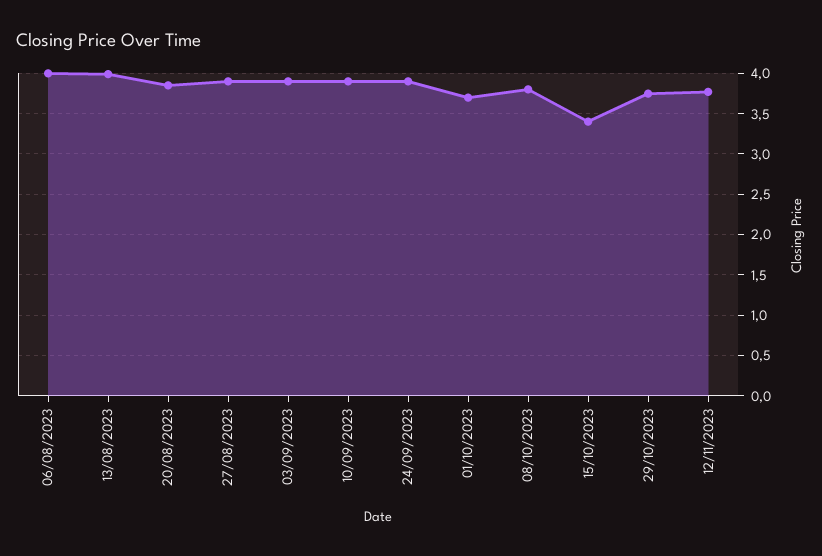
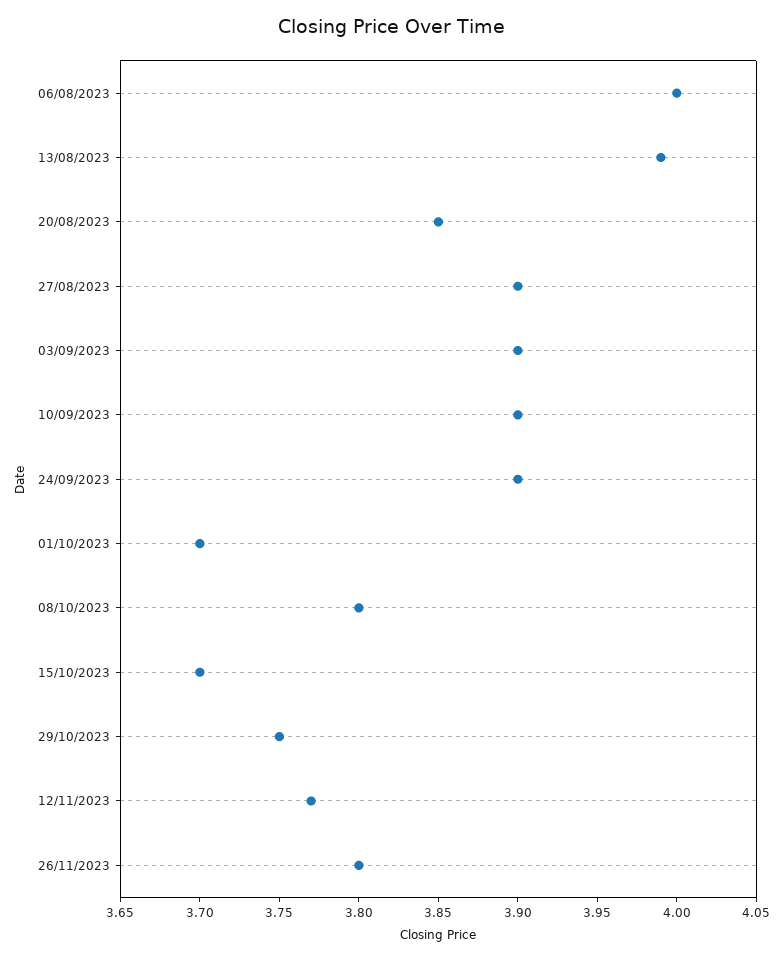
15/10/2023: 3.4 -> 3.7
26/11/2023: none -> 3.8

